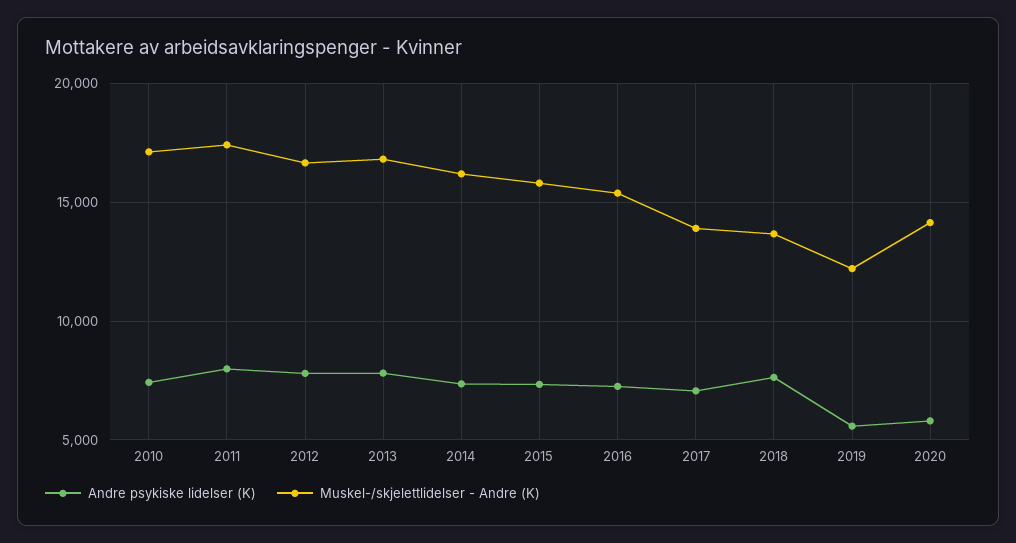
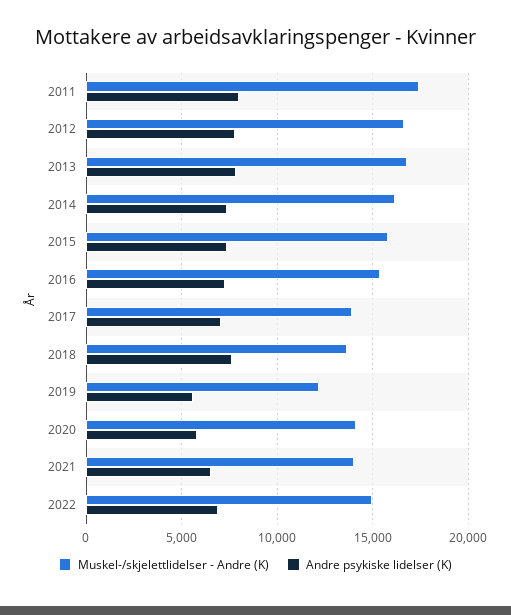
Andre psykiske lidelser (K), 2010: 7500 -> none
Muskel-/skjelettlidelser - Andre (K), 2010: 17000 -> none
Muskel-/skjelettlidelser - Andre (K), 2021: none -> 14000
Andre psykiske lidelser (K), 2021: none -> 6500
Muskel-/skjelettlidelser - Andre (K), 2022: none -> 15000
Andre psykiske lidelser (K), 2022: none -> 7000

